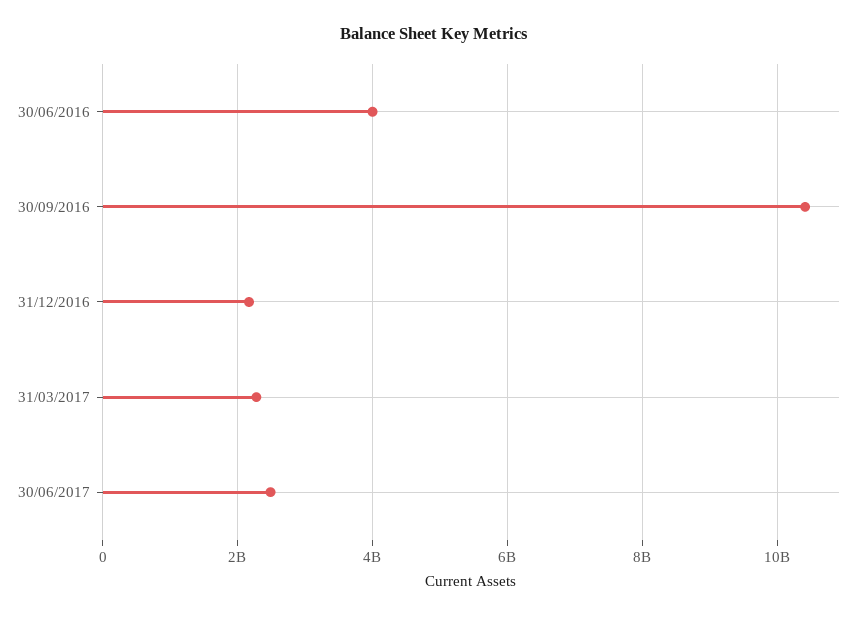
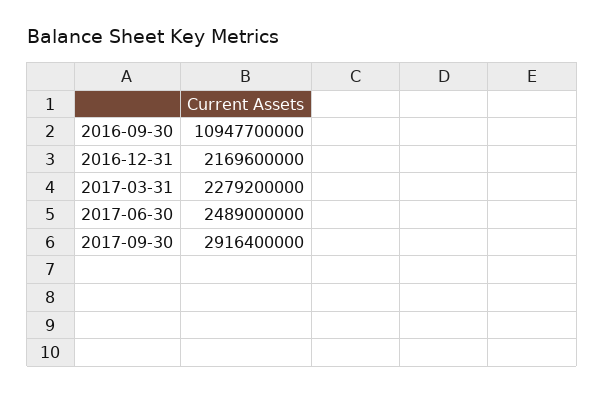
30/06/2016: 4000000000 -> none
30/09/2016: 10400000000 -> 10947700000
2017-09-30: none -> 2916400000

